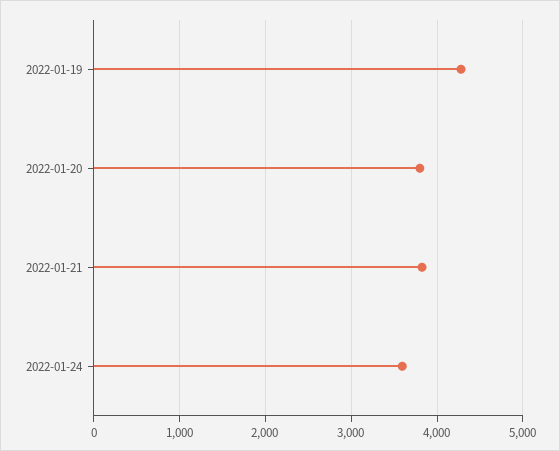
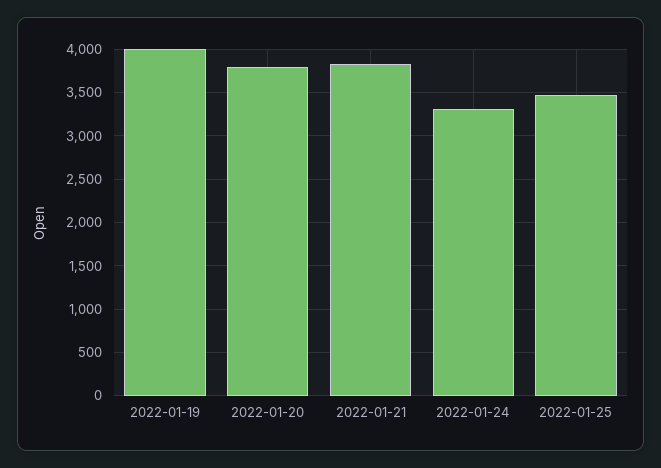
2022-01-19: 4300 -> 4000
2022-01-24: 3600 -> 3300
2022-01-25: none -> 3500

